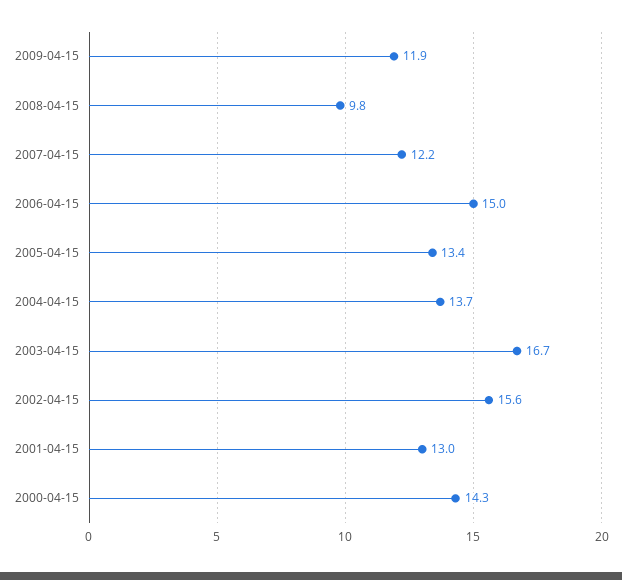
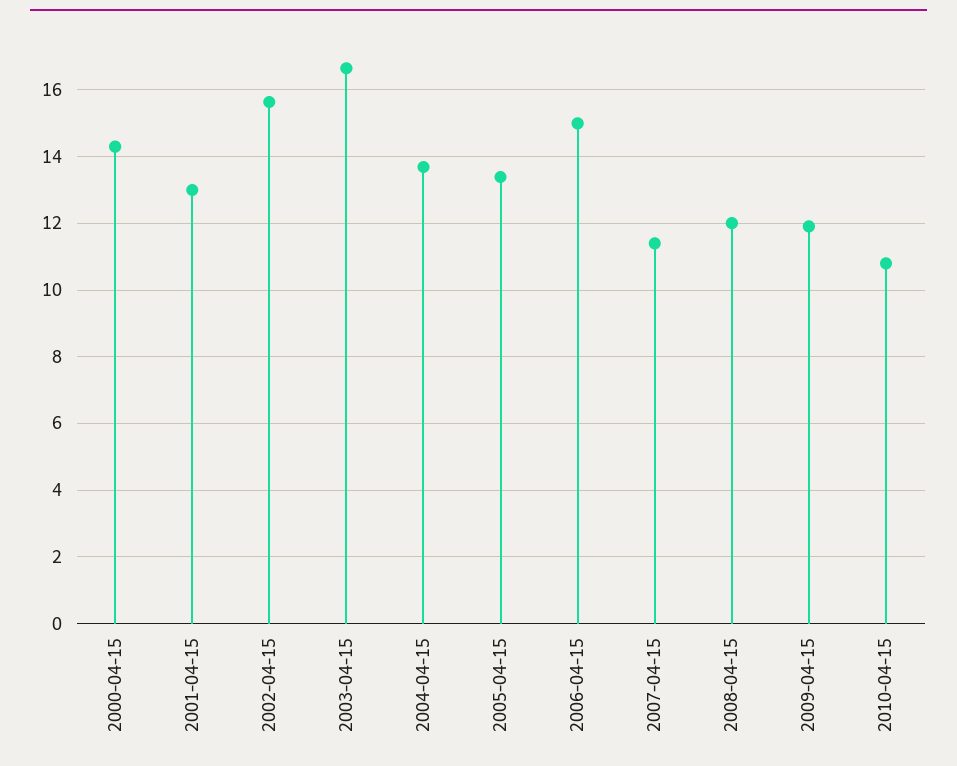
2008-04-15: 9.8 -> 12
2007-04-15: 12.2 -> 11.4
2010-04-15: none -> 10.8

